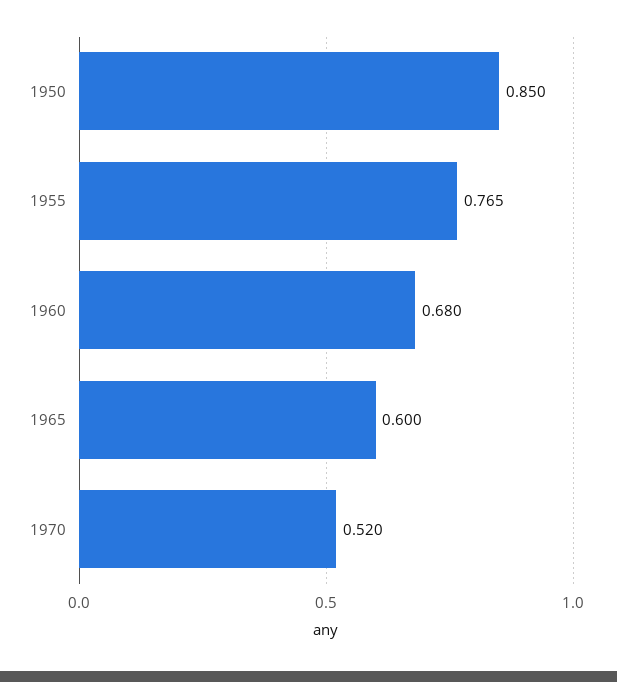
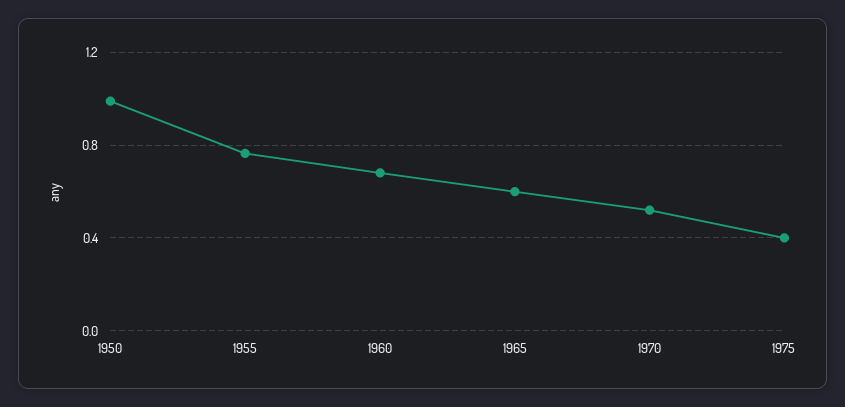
1950: 0.85 -> 1
1975: none -> 0.4

